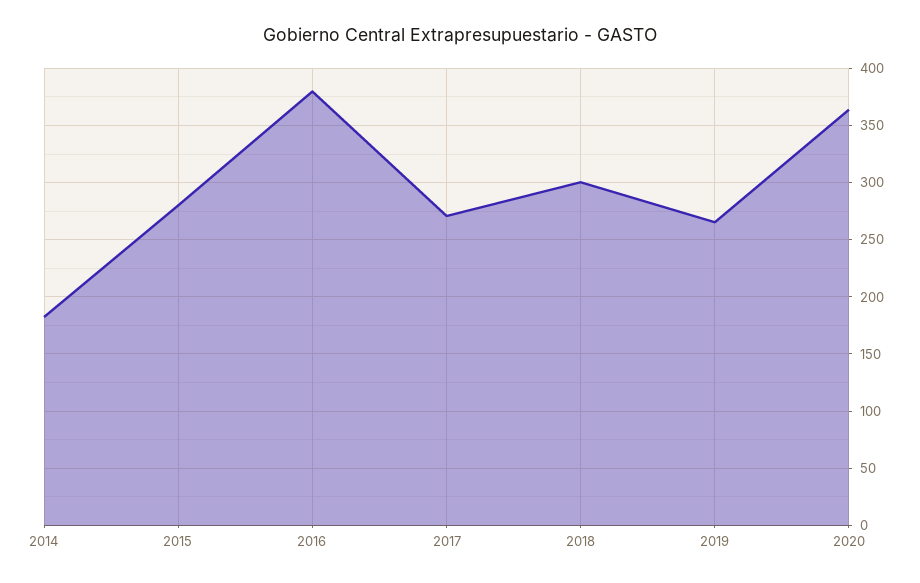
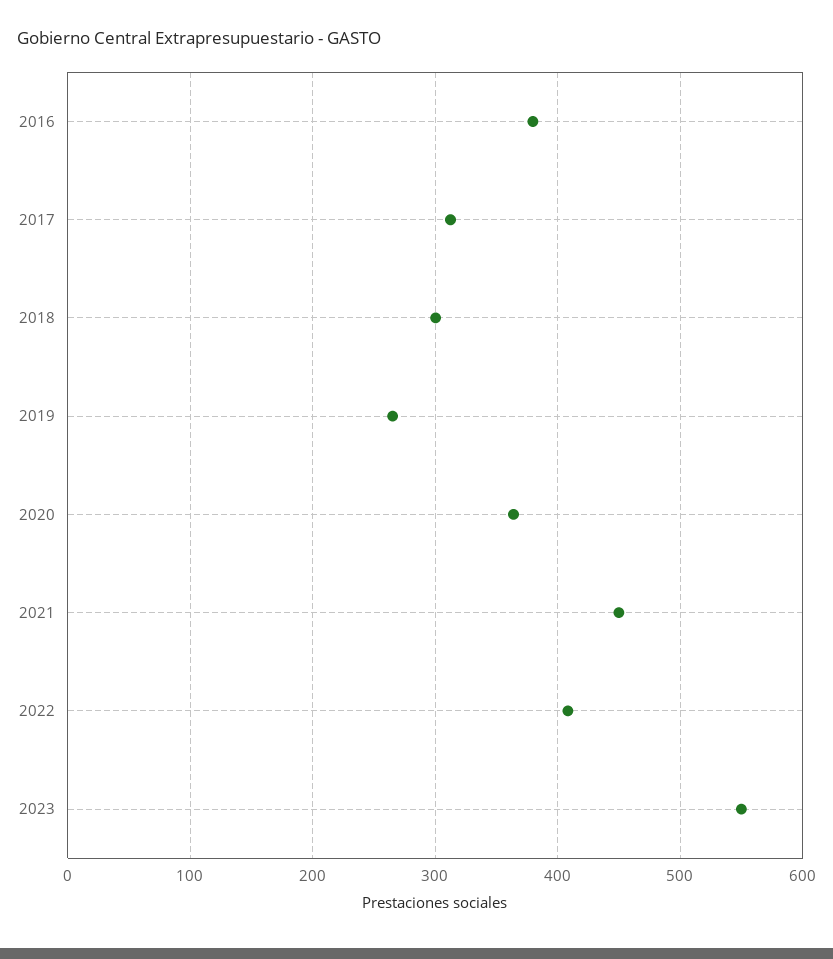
2014: 180 -> none
2015: 280 -> none
2017: 270 -> 310
2021: none -> 450
2022: none -> 410
2023: none -> 550

